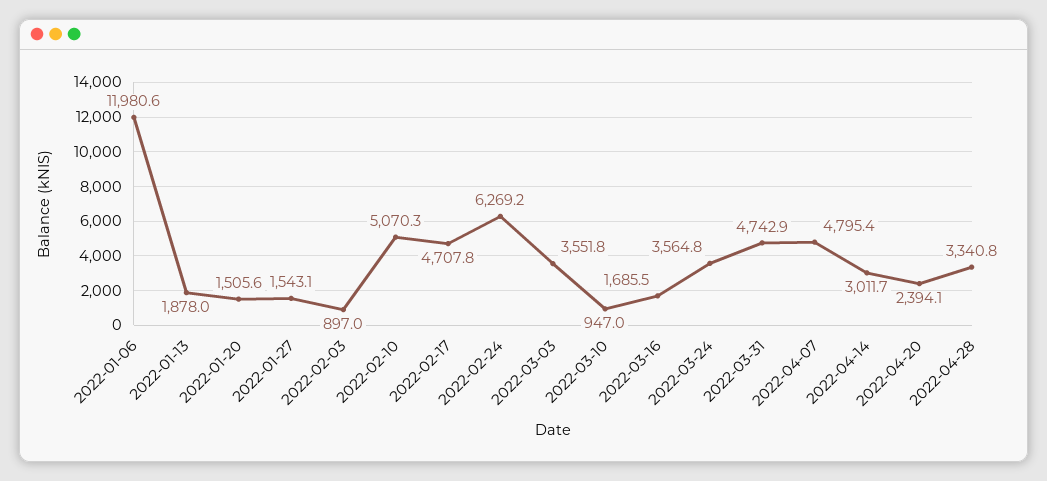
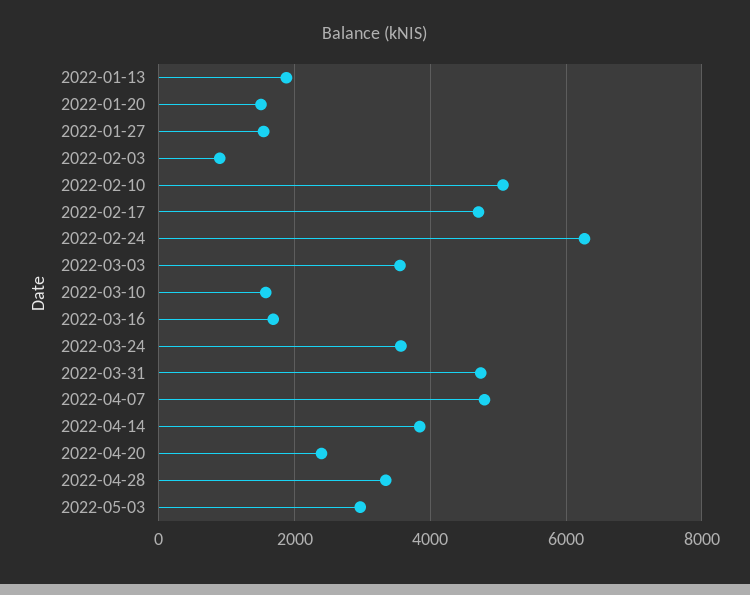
2022-01-06: 11980.6 -> none
2022-03-10: 947 -> 1600
2022-04-14: 3011.7 -> 3800
2022-05-03: none -> 3000

